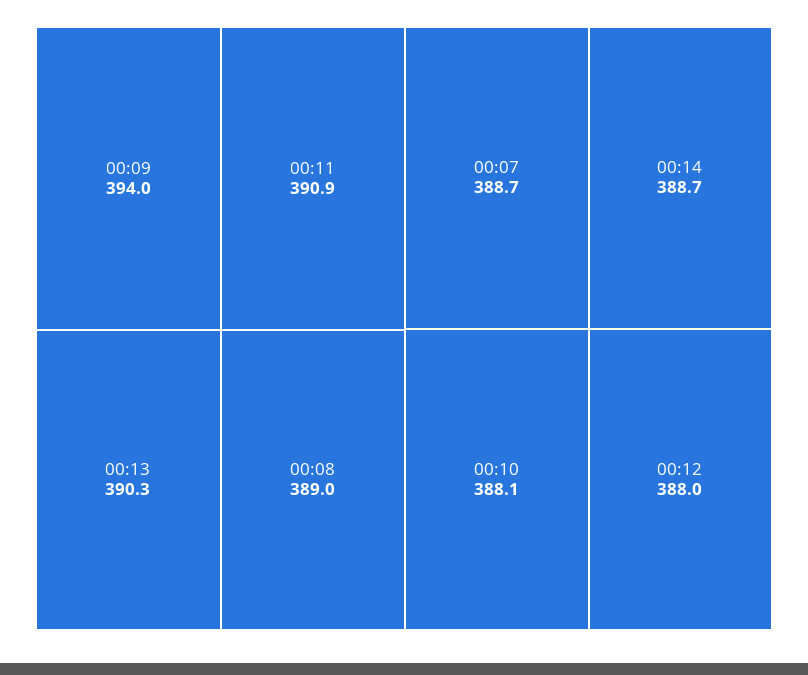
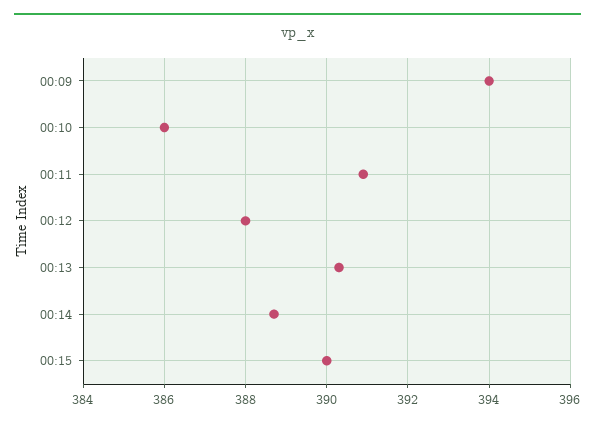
00:08: 389 -> none
00:07: 388.7 -> none
00:10: 388.1 -> 386
00:15: none -> 390

